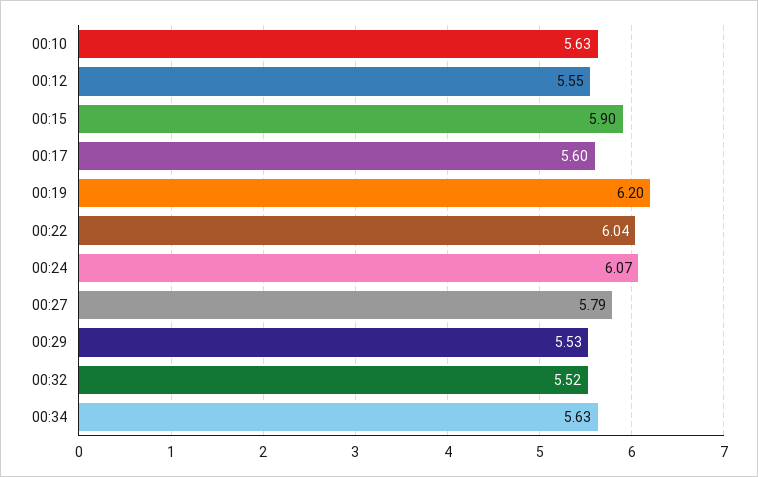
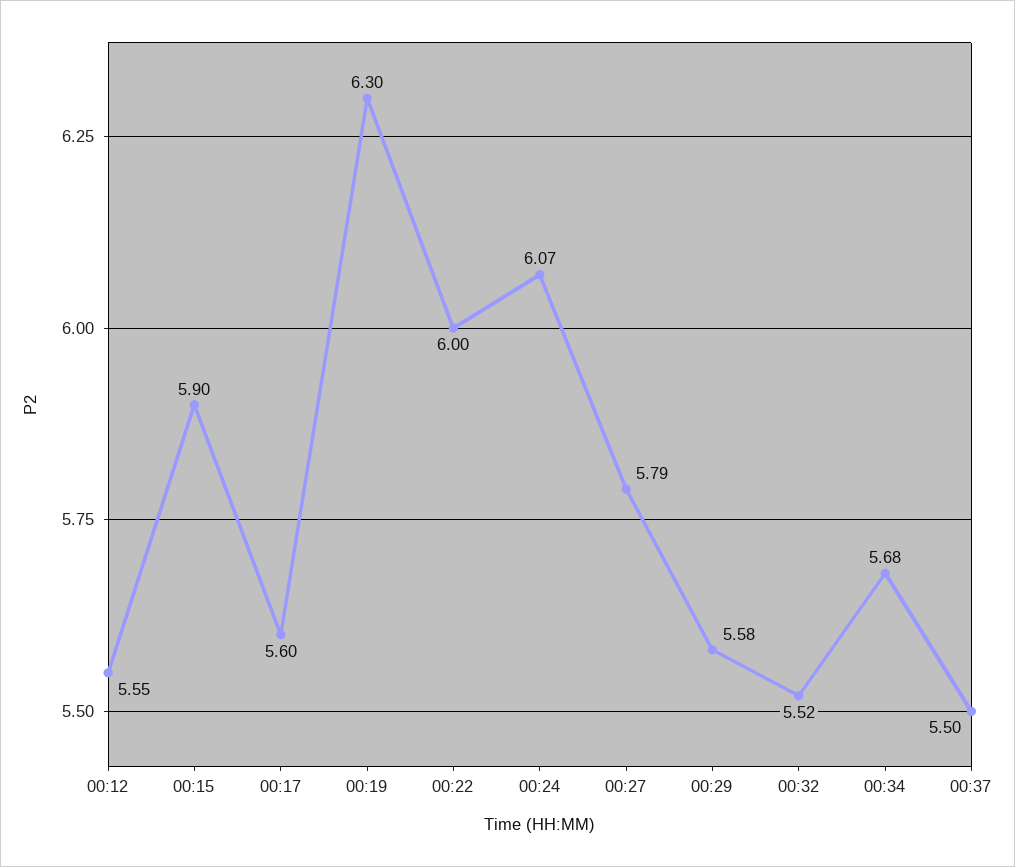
00:10: 5.63 -> none
00:19: 6.2 -> 6.3
00:22: 6.04 -> 6
00:29: 5.53 -> 5.58
00:34: 5.63 -> 5.68
00:37: none -> 5.5

